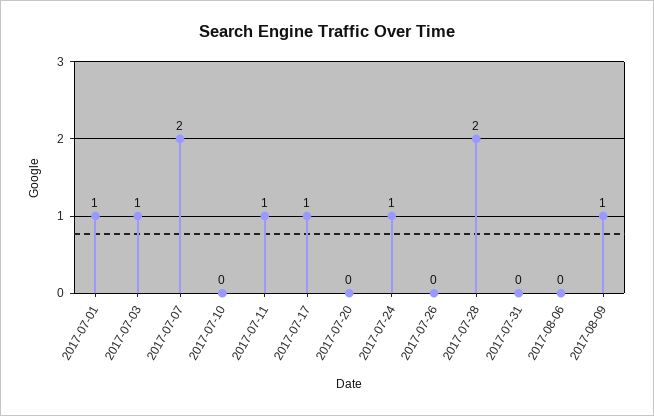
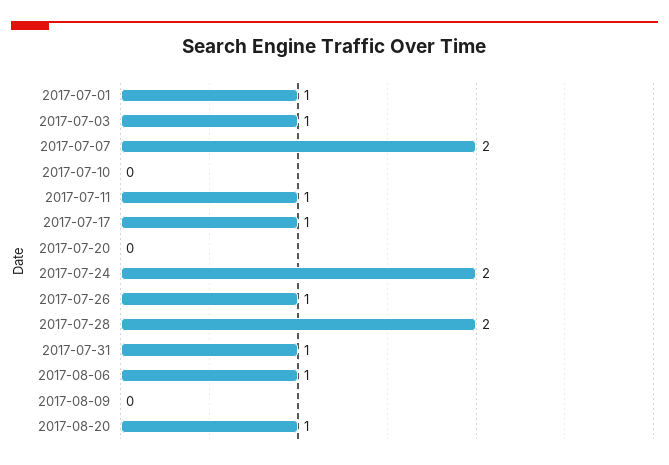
2017-07-24: 1 -> 2
2017-07-26: 0 -> 1
2017-07-31: 0 -> 1
2017-08-06: 0 -> 1
2017-08-09: 1 -> 0
2017-08-20: none -> 1

